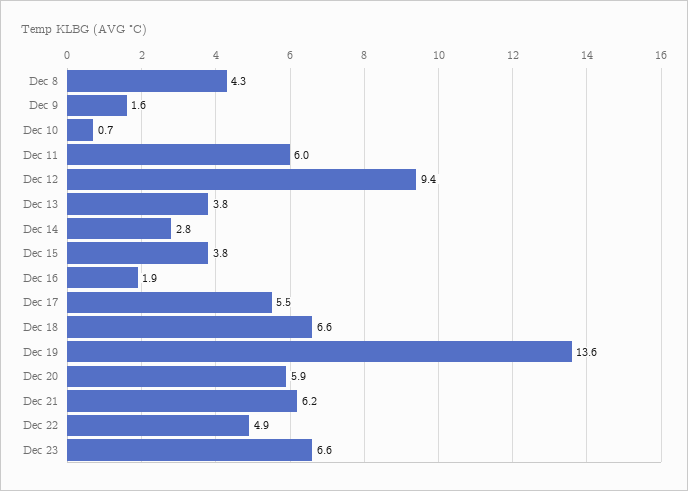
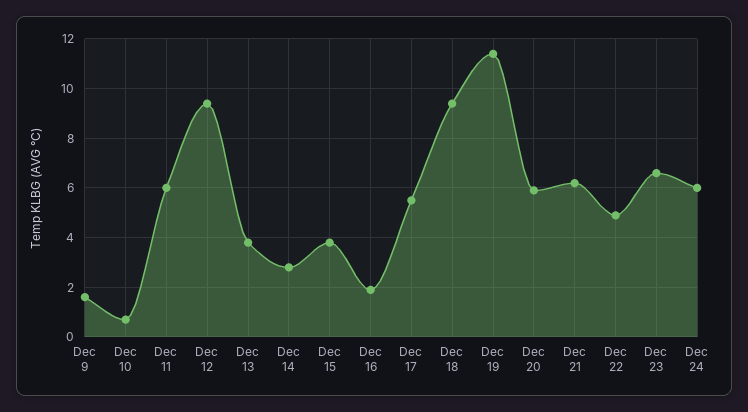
Dec 8: 4.3 -> none
Dec 18: 6.6 -> 9.5
Dec 19: 13.6 -> 11.5
Dec 24: none -> 6

